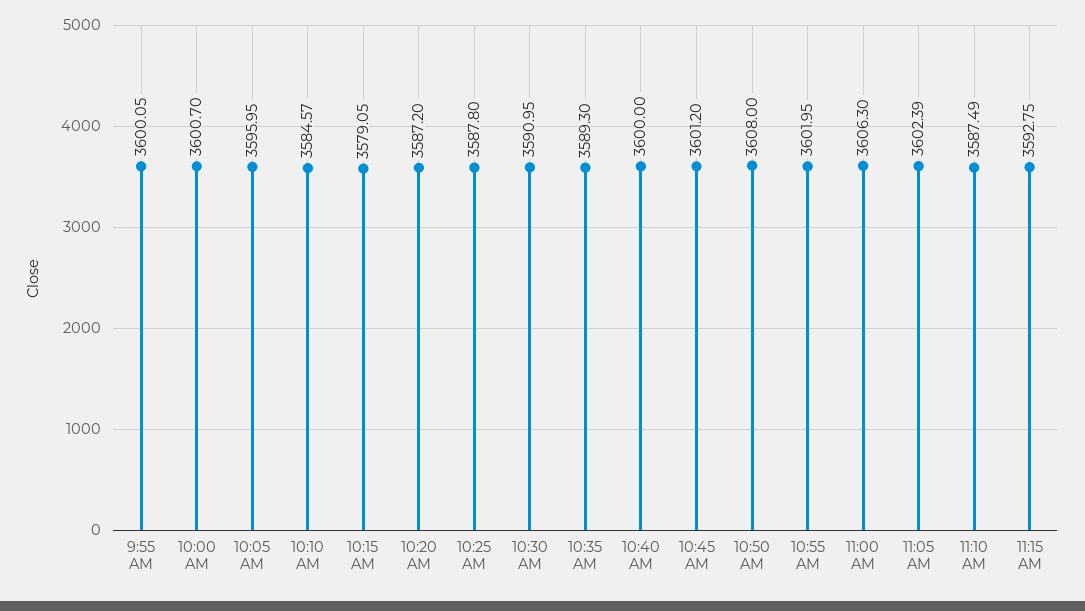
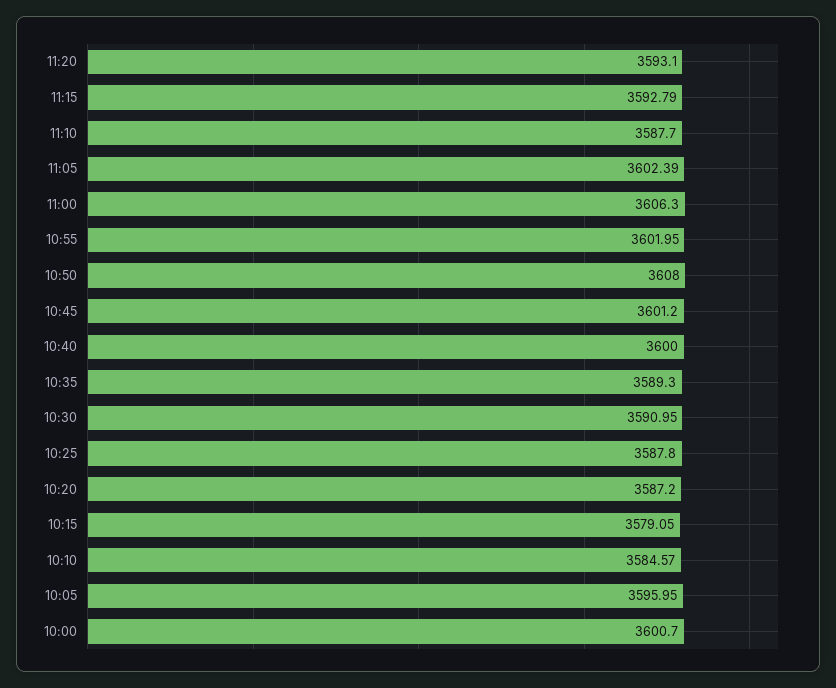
9:55 AM: 3600.05 -> none
11:10 AM: 3587.49 -> 3587.7
11:15 AM: 3592.75 -> 3592.79
11:20: none -> 3593.1

